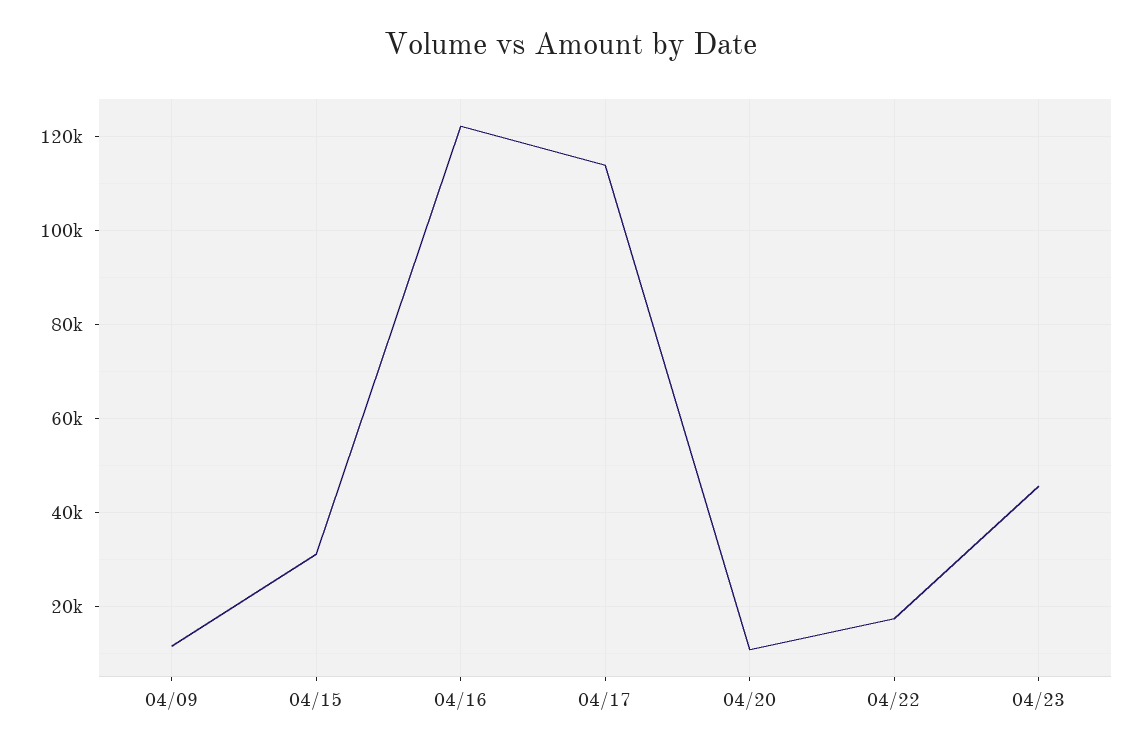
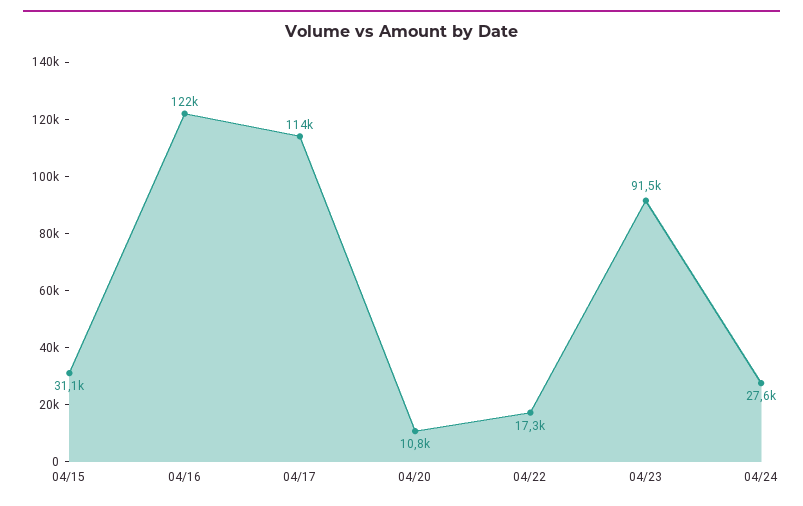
04/09: 12000 -> none
04/23: 46000 -> 91500
04/24: none -> 27600

